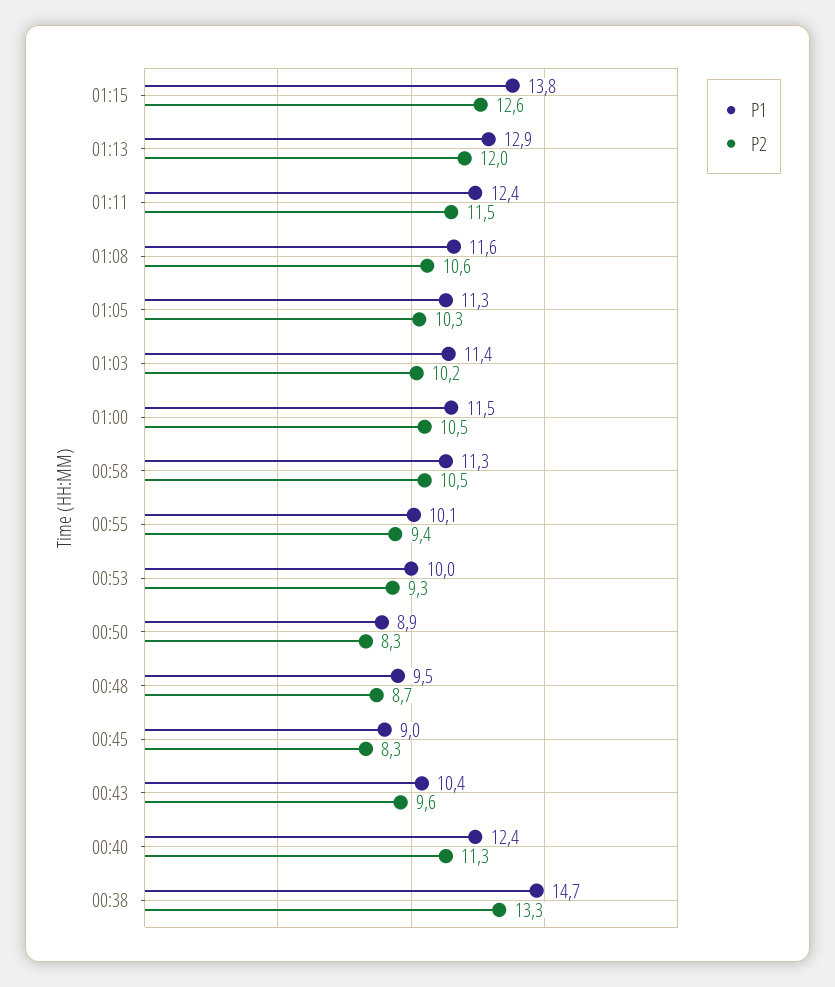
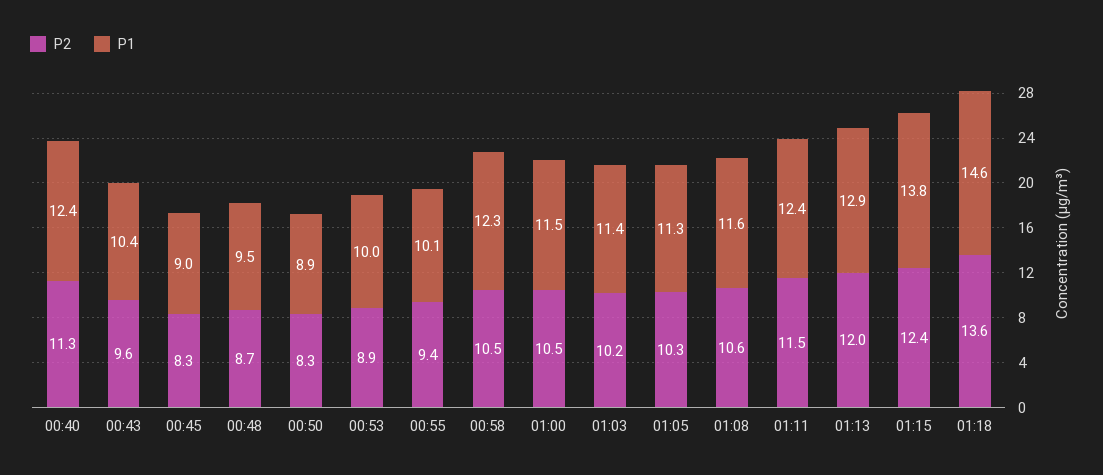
P2, 01:15: 12.6 -> 12.4
P1, 00:58: 11.3 -> 12.3
P2, 00:53: 9.3 -> 8.9
P1, 00:38: 14.7 -> none
P2, 00:38: 13.3 -> none
P2, 01:18: none -> 13.6
P1, 01:18: none -> 14.6

